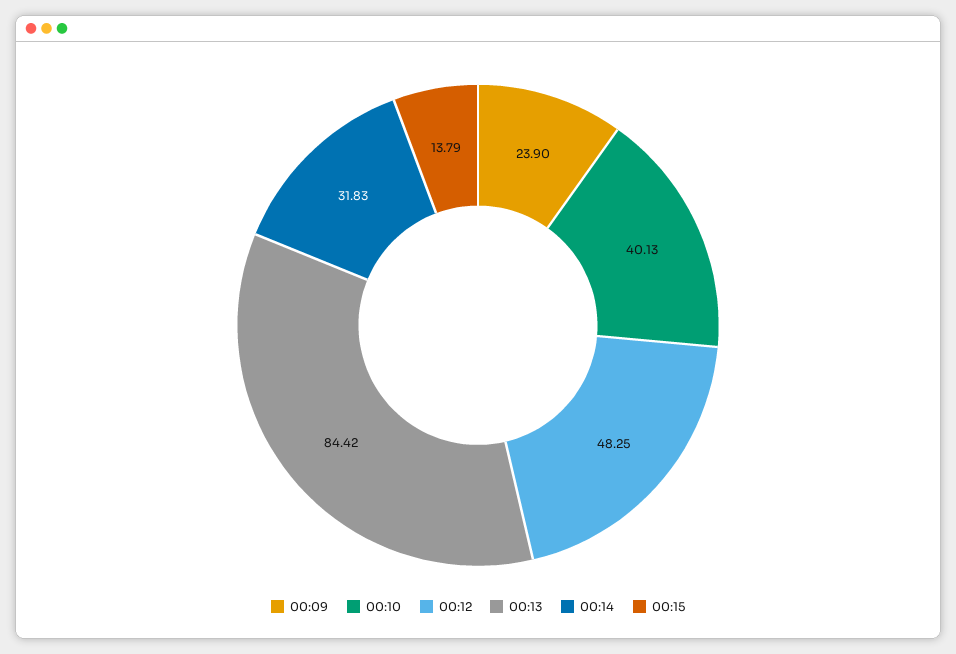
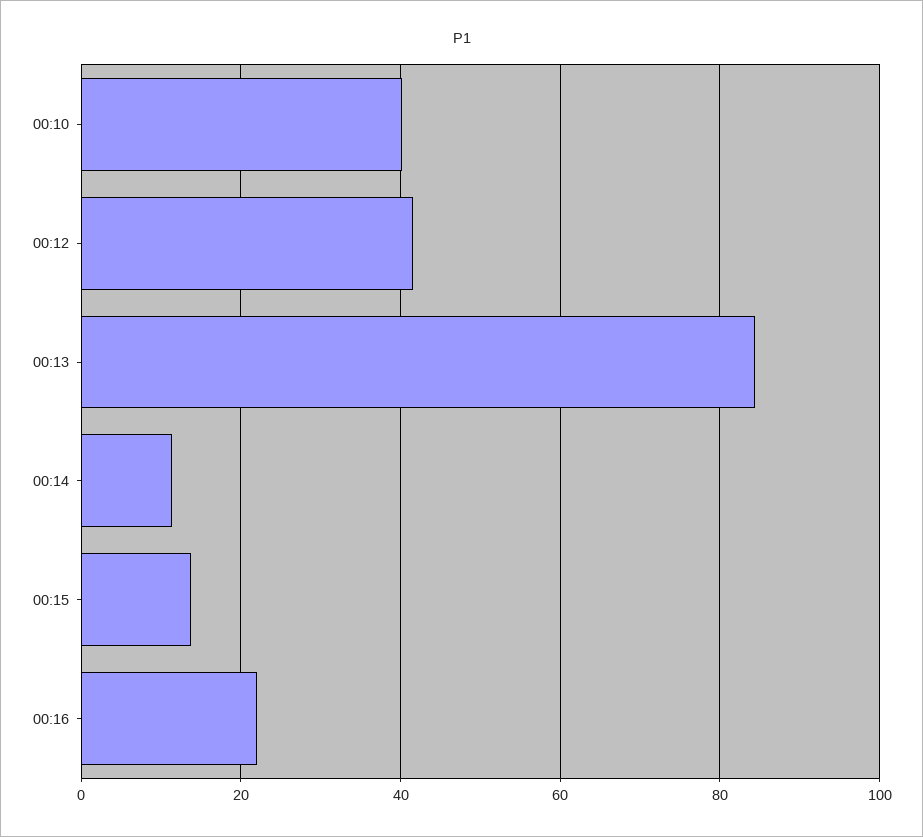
00:09: 23.9 -> none
00:12: 48.25 -> 42
00:14: 31.83 -> 12
00:16: none -> 22

